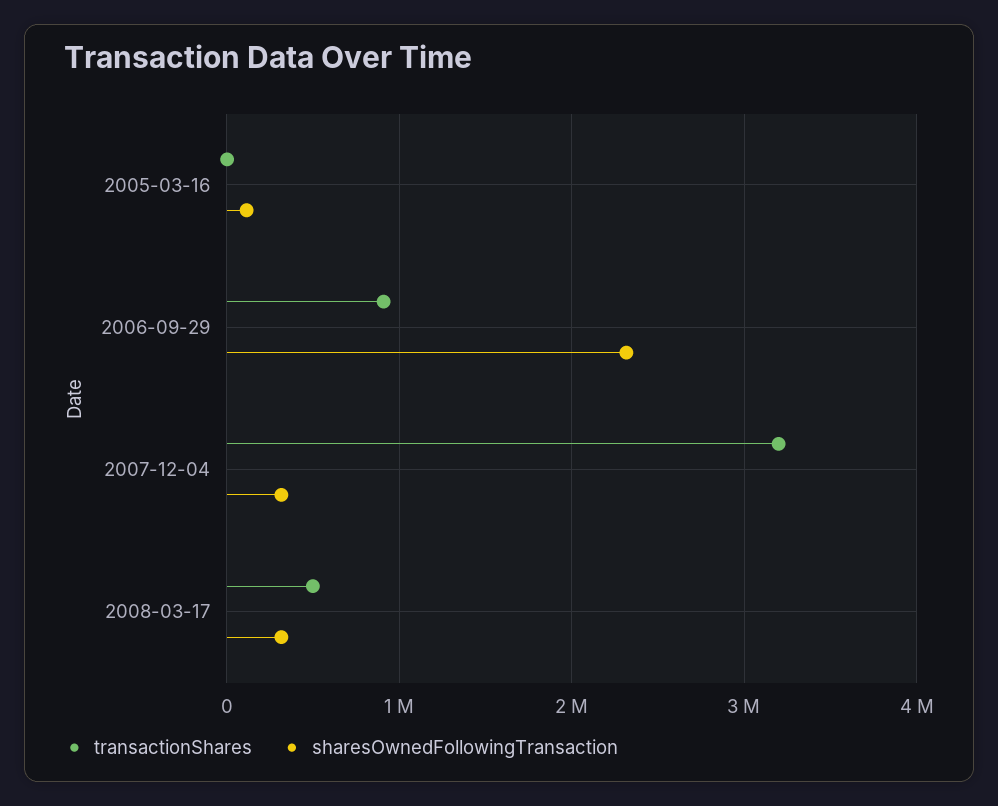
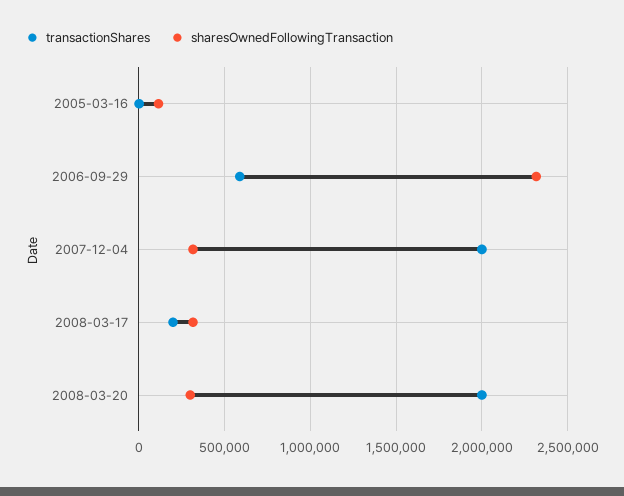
transactionShares, 2006-09-29: 900000 -> 600000
transactionShares, 2007-12-04: 3200000 -> 2000000
transactionShares, 2008-03-17: 500000 -> 200000
transactionShares, 2008-03-20: none -> 2000000
sharesOwnedFollowingTransaction, 2008-03-20: none -> 300000

